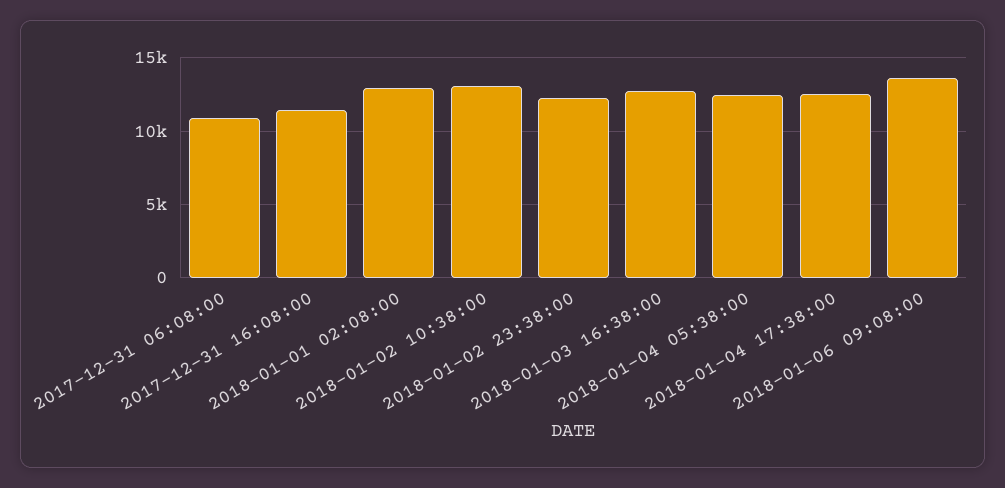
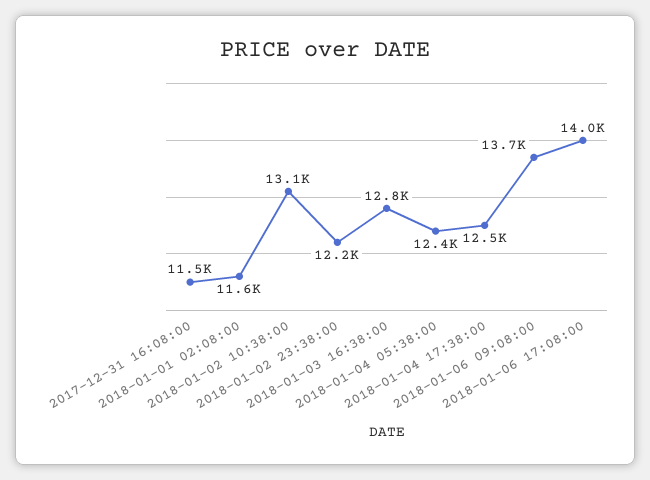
2017-12-31 06:08:00: 11000 -> none
2018-01-01 02:08:00: 13000 -> 11600
2018-01-06 17:08:00: none -> 14000

